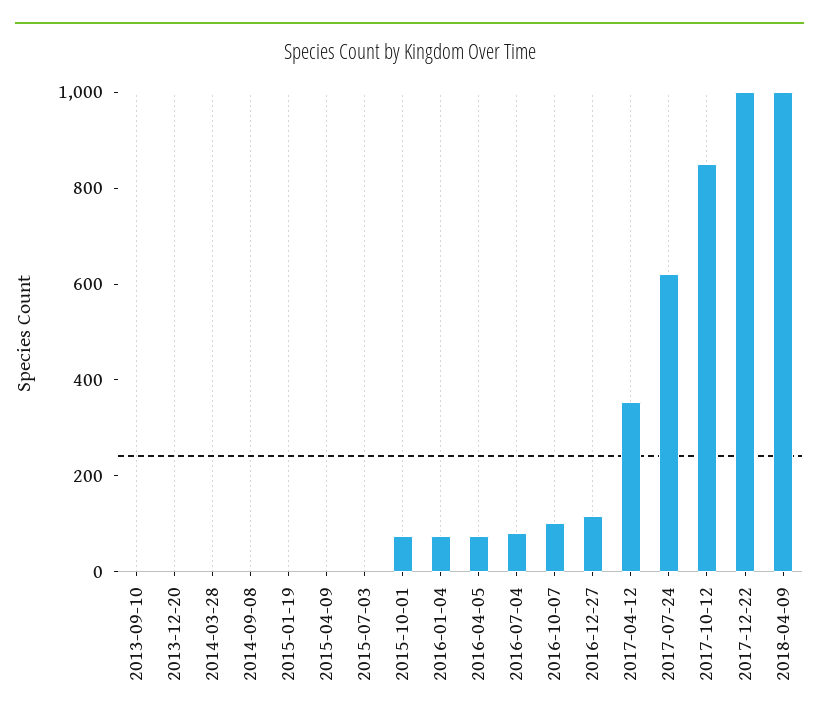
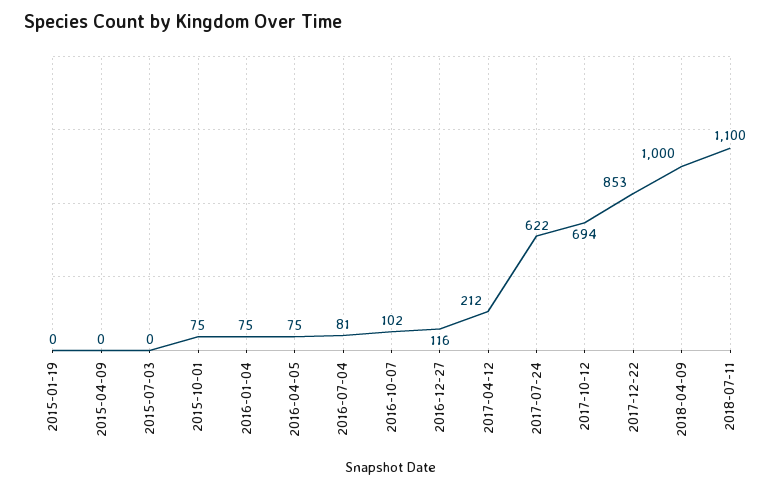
2013-09-10: 0 -> none
2013-12-20: 0 -> none
2014-03-28: 0 -> none
2014-09-08: 0 -> none
2017-04-12: 350 -> 212
2017-10-12: 850 -> 694
2017-12-22: 1000 -> 853
2018-07-11: none -> 1100

